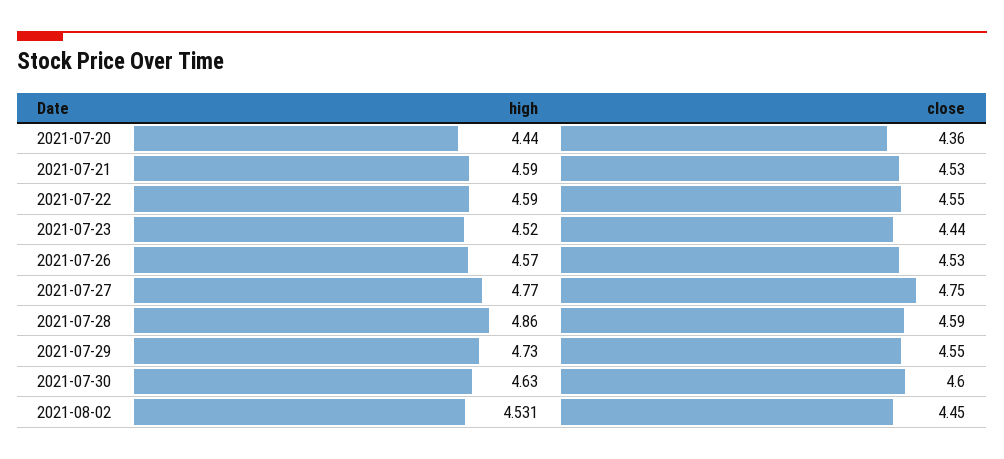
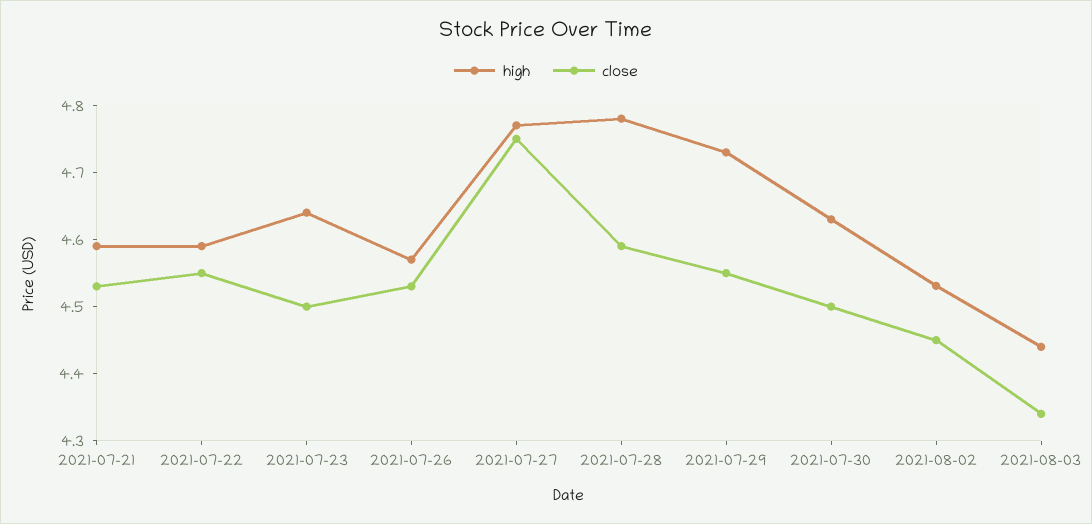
high, 2021-07-20: 4.44 -> none
close, 2021-07-20: 4.36 -> none
high, 2021-07-23: 4.52 -> 4.64
close, 2021-07-23: 4.44 -> 4.5
high, 2021-07-28: 4.86 -> 4.78
close, 2021-07-30: 4.6 -> 4.5
high, 2021-08-03: none -> 4.44
close, 2021-08-03: none -> 4.34

